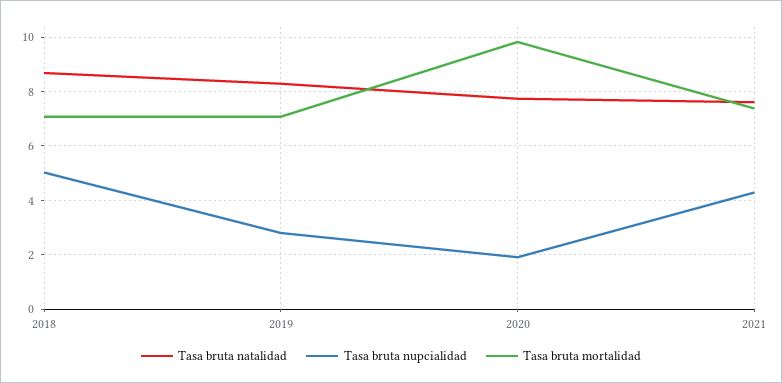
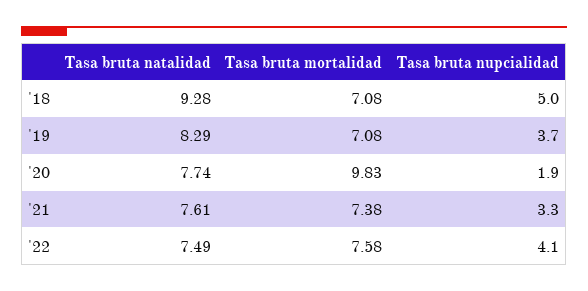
Tasa bruta natalidad, 2018: 8.75 -> 9.28
Tasa bruta nupcialidad, 2019: 2.75 -> 3.7
Tasa bruta nupcialidad, 2021: 4.25 -> 3.3
Tasa bruta natalidad, '22: none -> 7.49
Tasa bruta mortalidad, '22: none -> 7.58
Tasa bruta nupcialidad, '22: none -> 4.1

